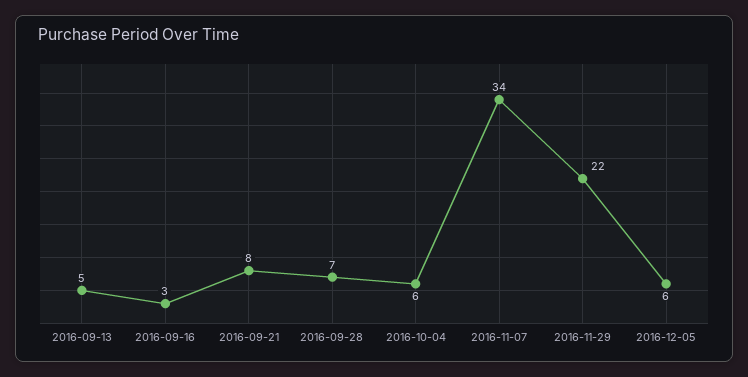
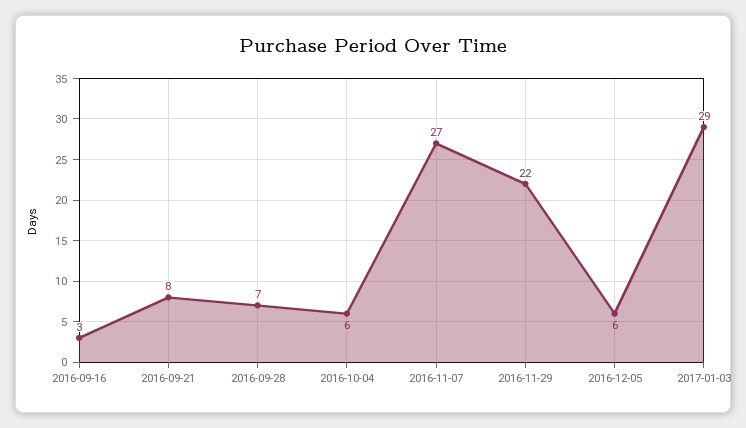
2016-09-13: 5 -> none
2016-11-07: 34 -> 27
2017-01-03: none -> 29

